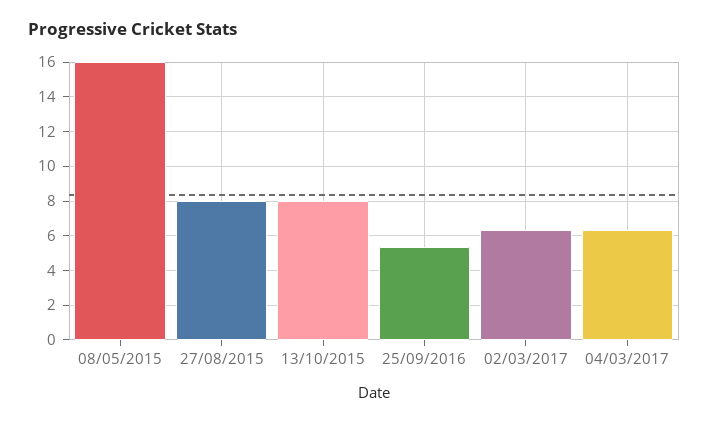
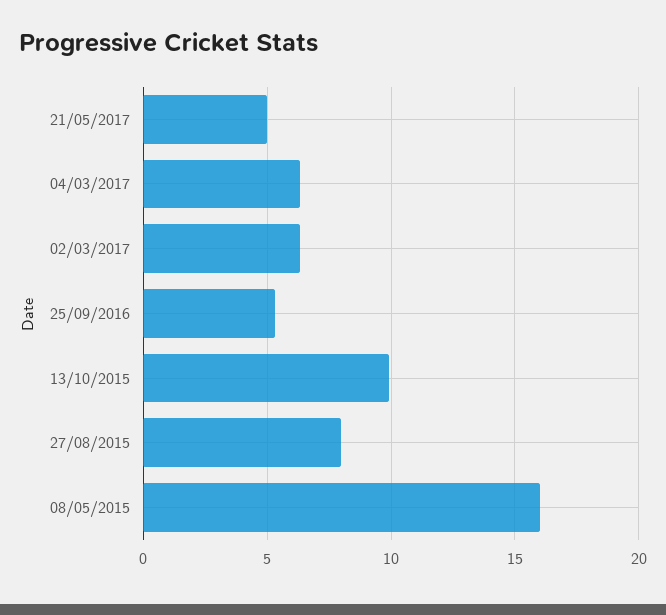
13/10/2015: 8 -> 10
21/05/2017: none -> 5

